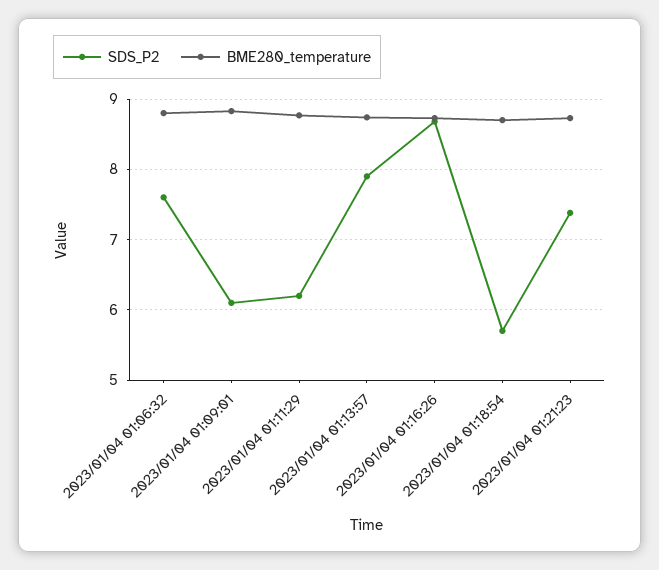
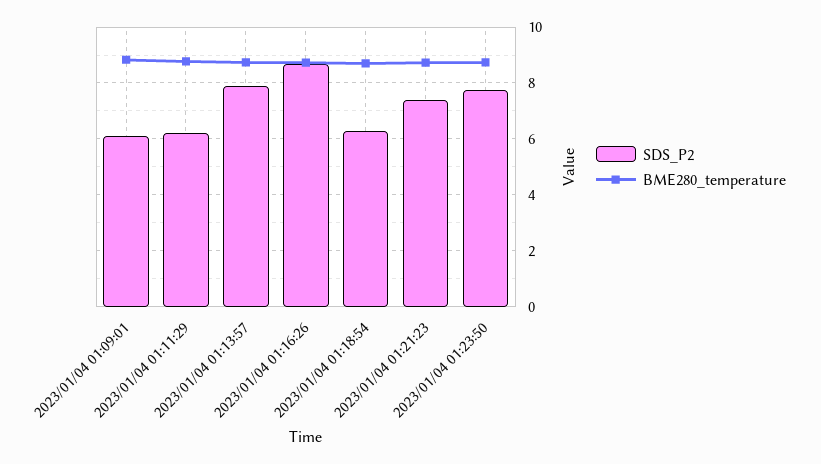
SDS_P2, 2023/01/04 01:06:32: 7.6 -> none
BME280_temperature, 2023/01/04 01:06:32: 8.8 -> none
SDS_P2, 2023/01/04 01:18:54: 5.7 -> 6.25
SDS_P2, 2023/01/04 01:23:50: none -> 7.75
BME280_temperature, 2023/01/04 01:23:50: none -> 8.75

